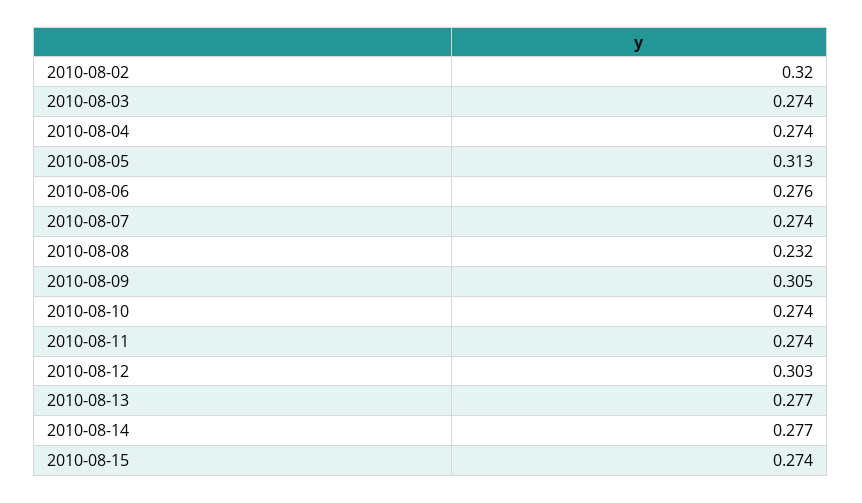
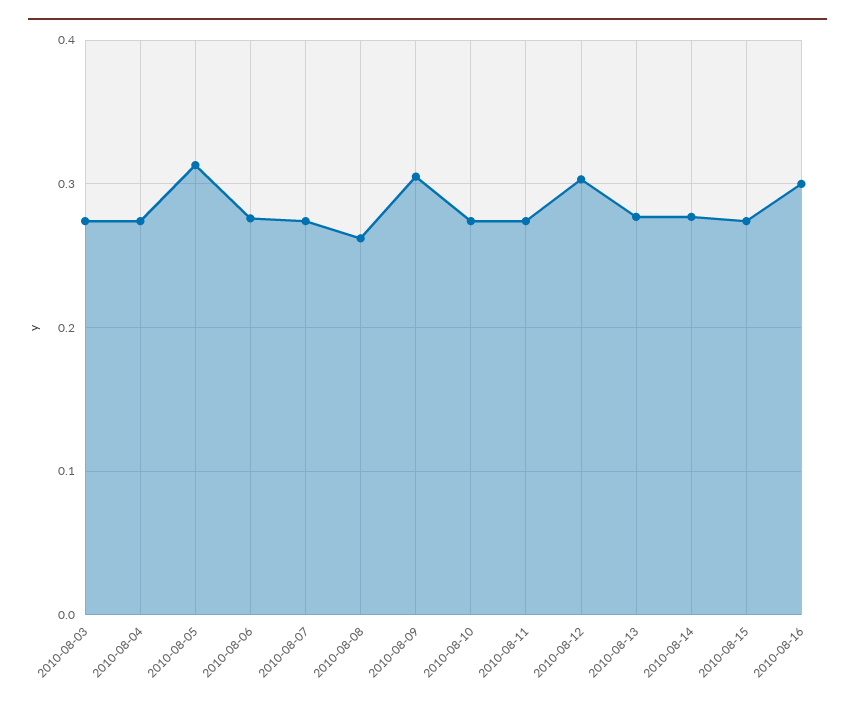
2010-08-02: 0.32 -> none
2010-08-08: 0.232 -> 0.26
2010-08-16: none -> 0.3

